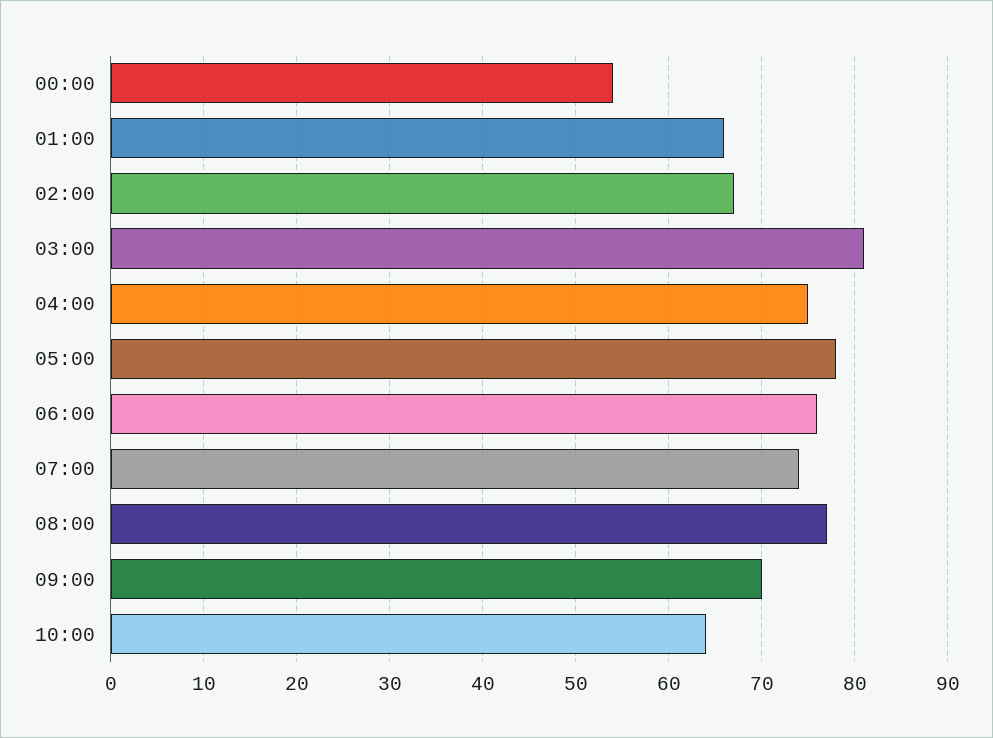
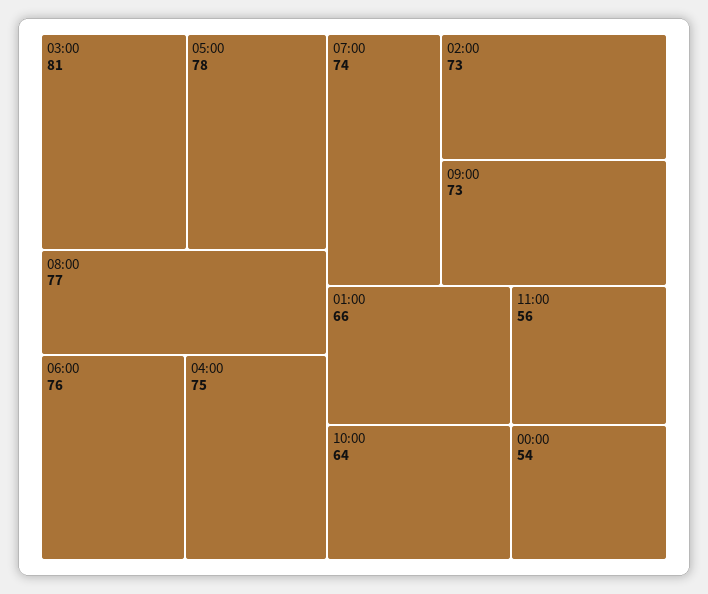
02:00: 67 -> 73
09:00: 70 -> 73
11:00: none -> 56

